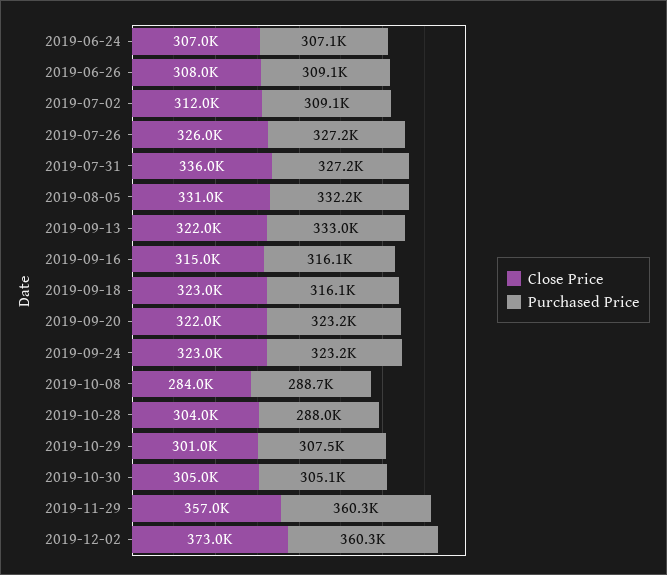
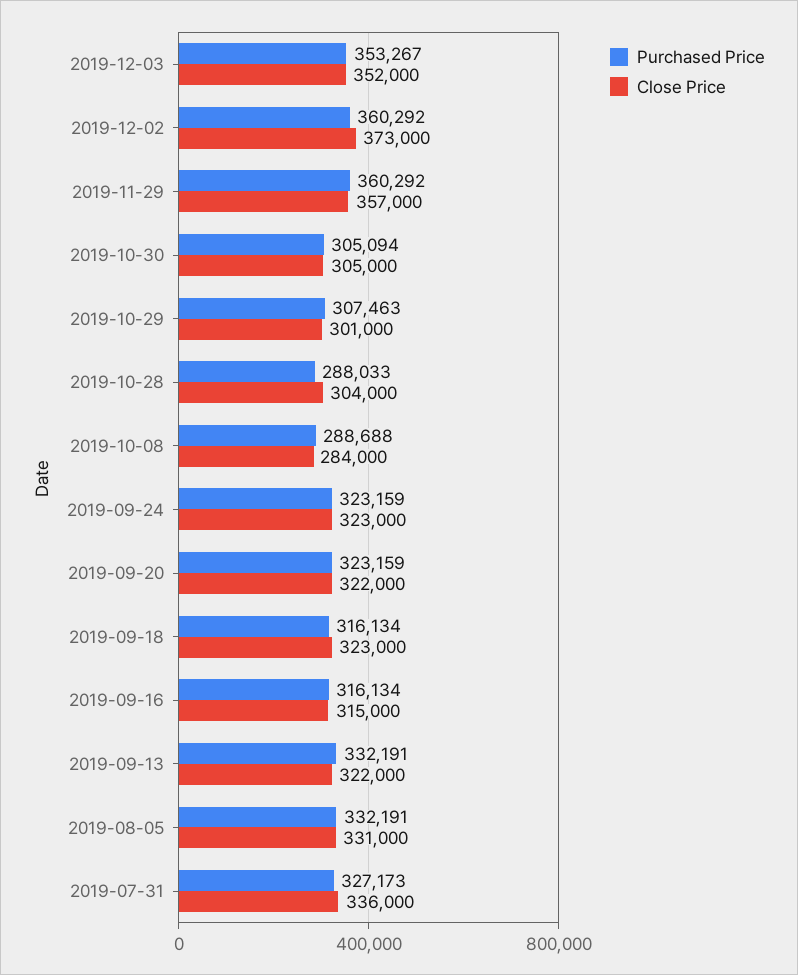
Close Price, 2019-06-24: 307000 -> none
Purchased Price, 2019-06-24: 307100 -> none
Close Price, 2019-06-26: 308000 -> none
Purchased Price, 2019-06-26: 309100 -> none
Close Price, 2019-07-02: 312000 -> none
Purchased Price, 2019-07-02: 309100 -> none
Close Price, 2019-07-26: 326000 -> none
Purchased Price, 2019-07-26: 327200 -> none
Purchased Price, 2019-09-13: 333000 -> 332191
Purchased Price, 2019-12-03: none -> 353267
Close Price, 2019-12-03: none -> 352000

